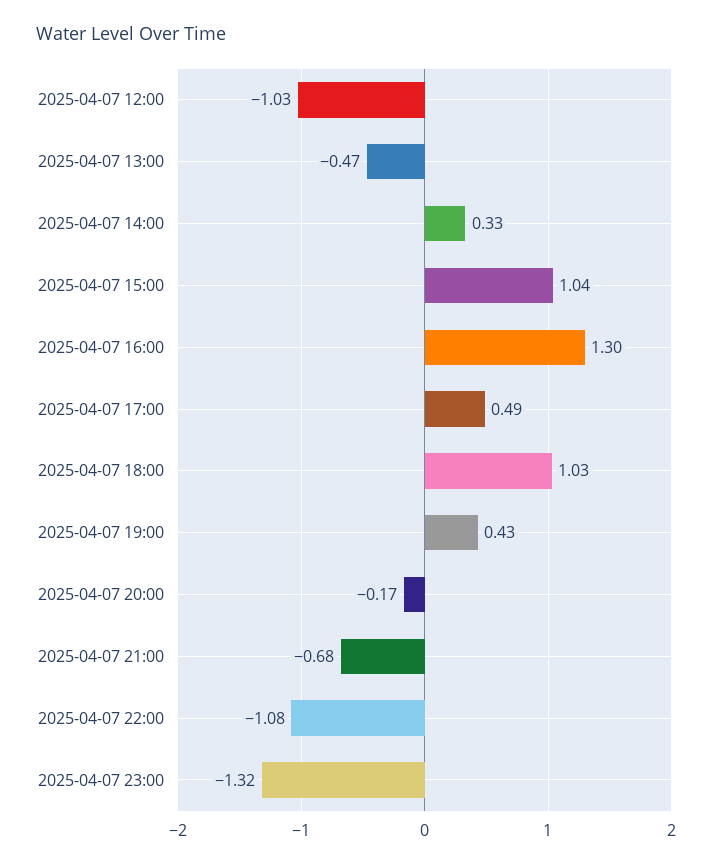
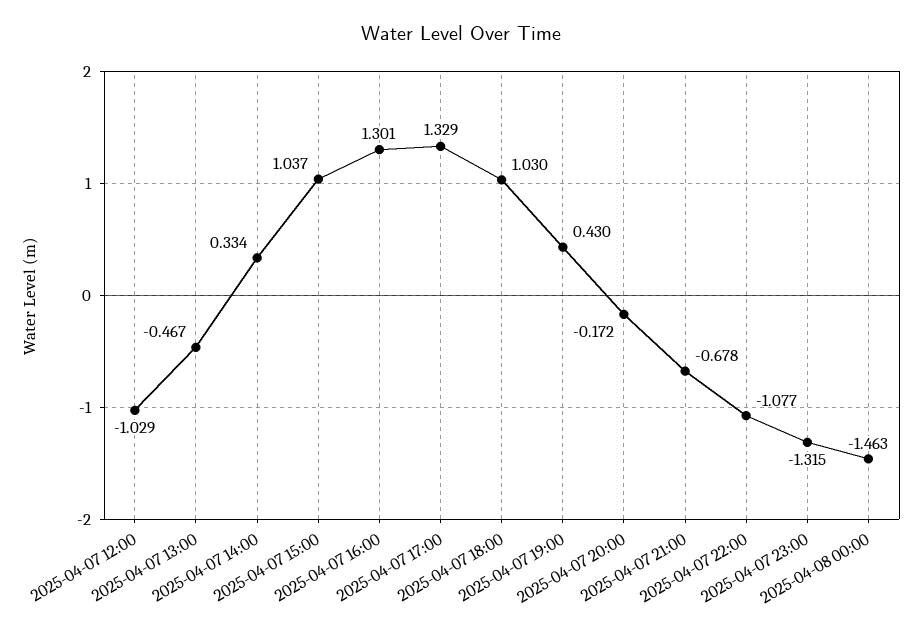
2025-04-07 17:00: 0.49 -> 1.329
2025-04-08 00:00: none -> -1.463

